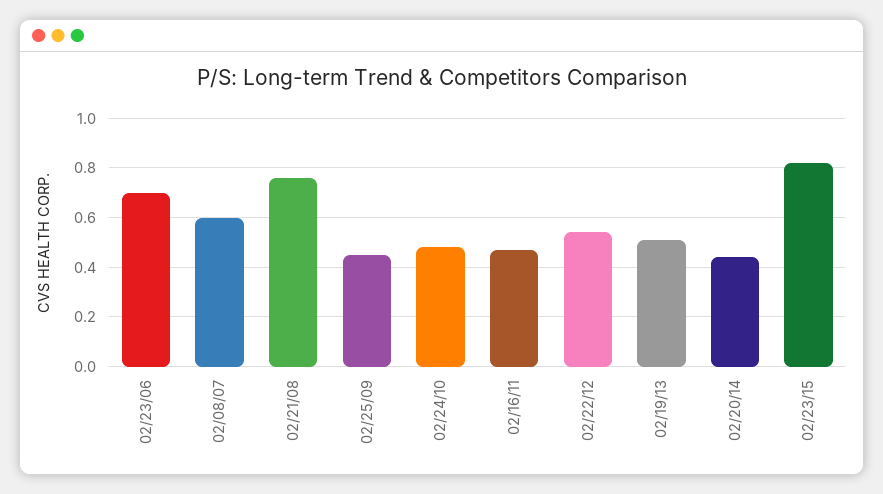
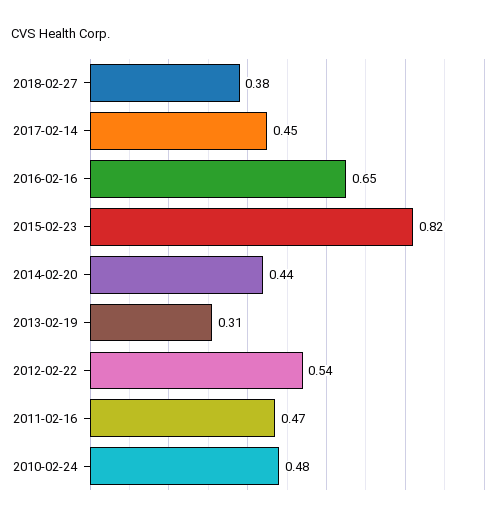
02/23/06: 0.7 -> none
02/08/07: 0.6 -> none
02/21/08: 0.75 -> none
02/25/09: 0.45 -> none
02/19/13: 0.5 -> 0.31
2018-02-27: none -> 0.38
2017-02-14: none -> 0.45
2016-02-16: none -> 0.65

